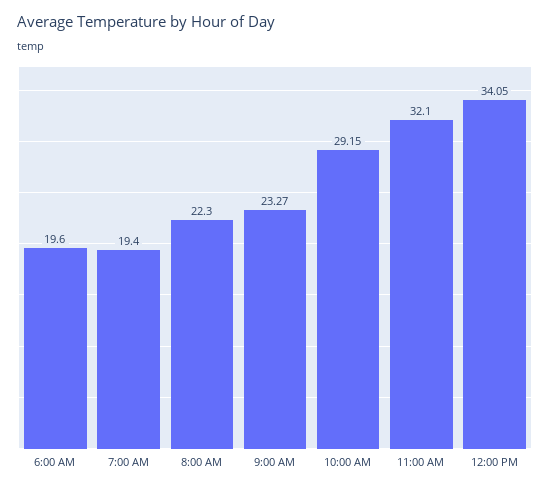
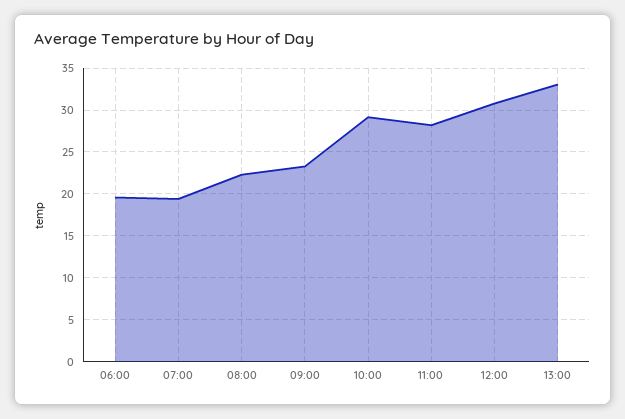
11:00 AM: 32.1 -> 28
12:00 PM: 34.05 -> 31
13:00: none -> 33

